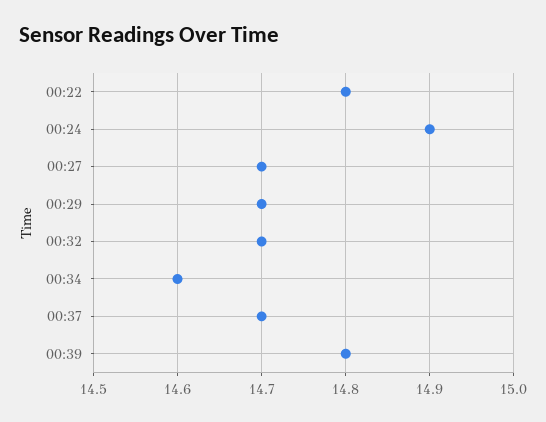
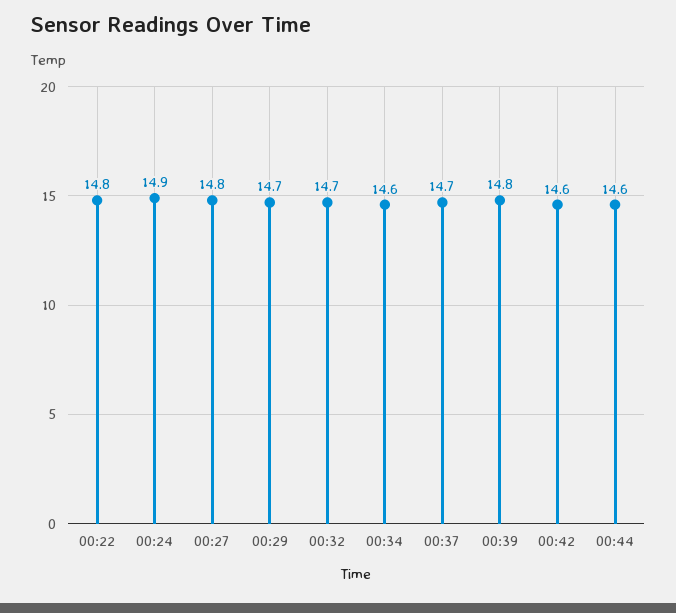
00:27: 14.7 -> 14.8
00:42: none -> 14.6
00:44: none -> 14.6

